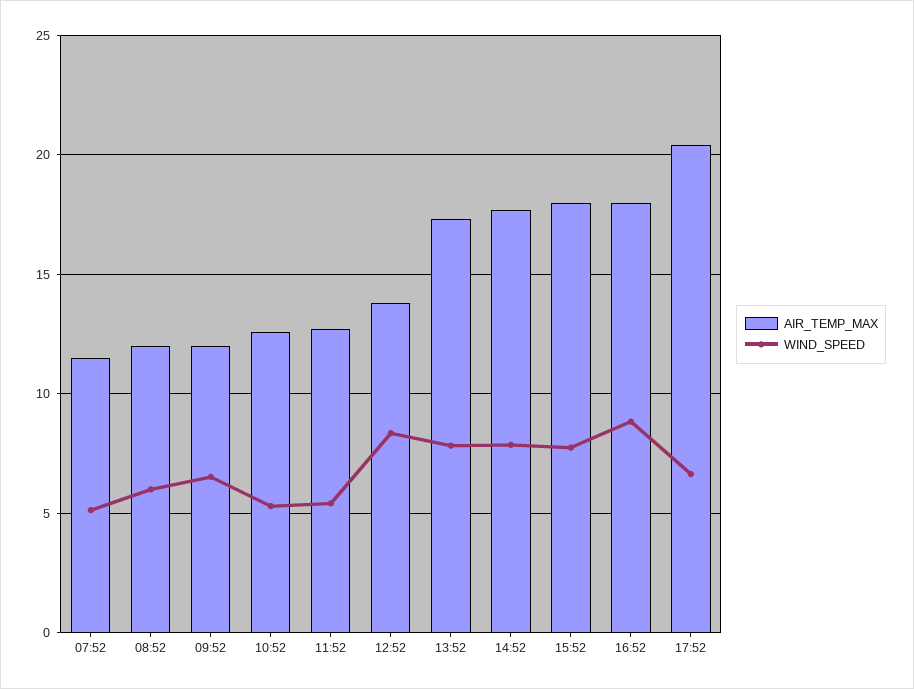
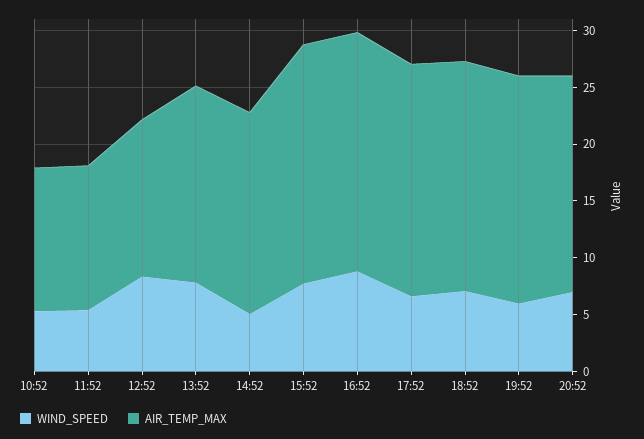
AIR_TEMP_MAX, 07:52: 11.5 -> none
WIND_SPEED, 07:52: 5 -> none
AIR_TEMP_MAX, 08:52: 12 -> none
WIND_SPEED, 08:52: 6 -> none
AIR_TEMP_MAX, 09:52: 12 -> none
WIND_SPEED, 09:52: 6.5 -> none
WIND_SPEED, 14:52: 8 -> 5
AIR_TEMP_MAX, 15:52: 18 -> 21
AIR_TEMP_MAX, 16:52: 18 -> 21
WIND_SPEED, 18:52: none -> 7
AIR_TEMP_MAX, 18:52: none -> 20
WIND_SPEED, 19:52: none -> 6
AIR_TEMP_MAX, 19:52: none -> 20
WIND_SPEED, 20:52: none -> 7
AIR_TEMP_MAX, 20:52: none -> 19

